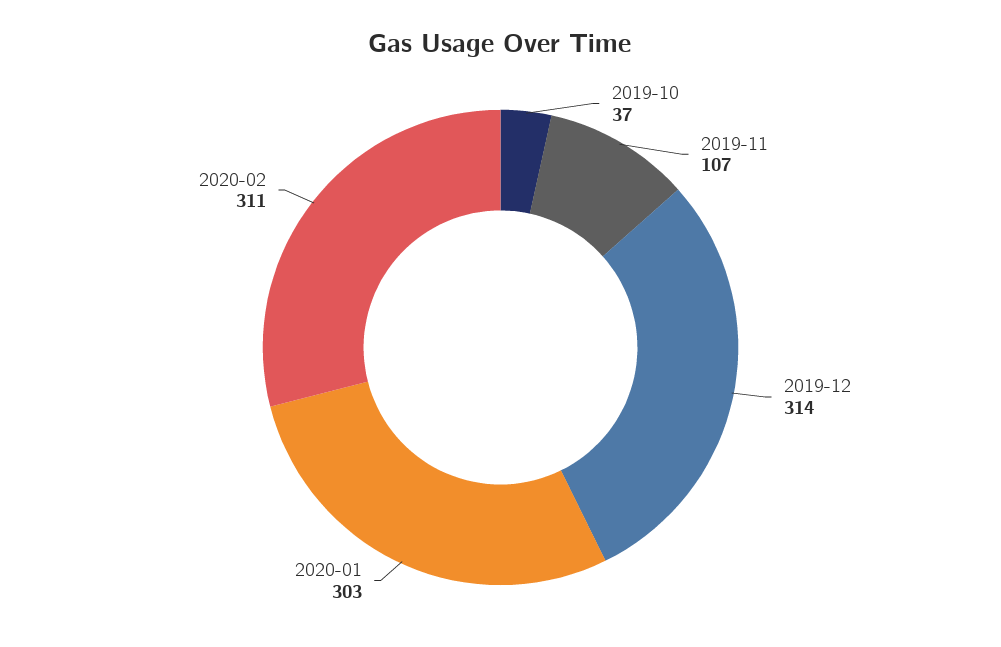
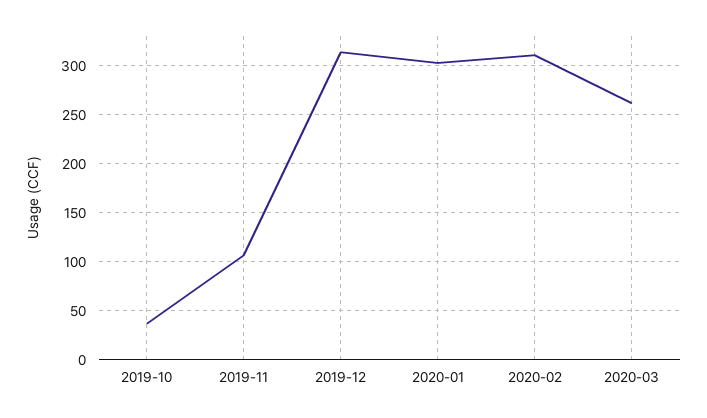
2020-03: none -> 260

